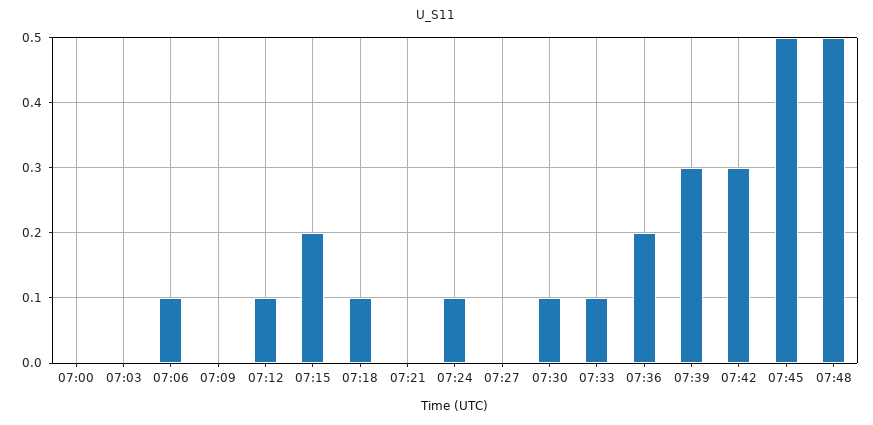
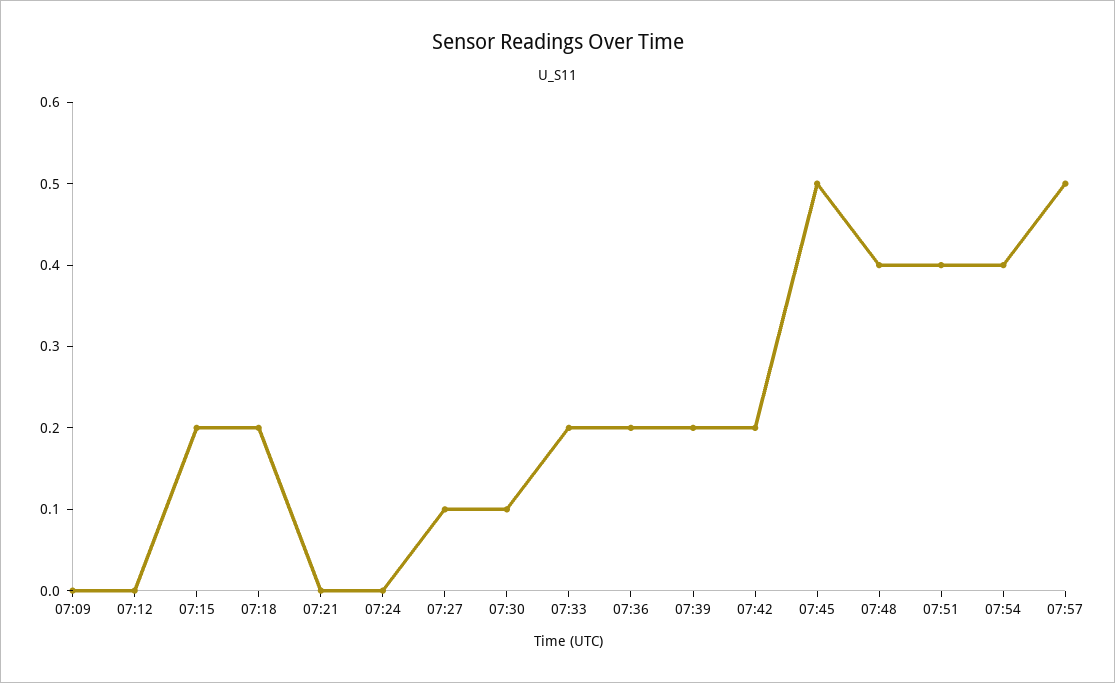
07:00: 0 -> none
07:03: 0 -> none
07:06: 0.1 -> none
07:12: 0.1 -> 0
07:18: 0.1 -> 0.2
07:24: 0.1 -> 0
07:27: 0 -> 0.1
07:33: 0.1 -> 0.2
07:39: 0.3 -> 0.2
07:42: 0.3 -> 0.2
07:48: 0.5 -> 0.4
07:51: none -> 0.4
07:54: none -> 0.4
07:57: none -> 0.5

